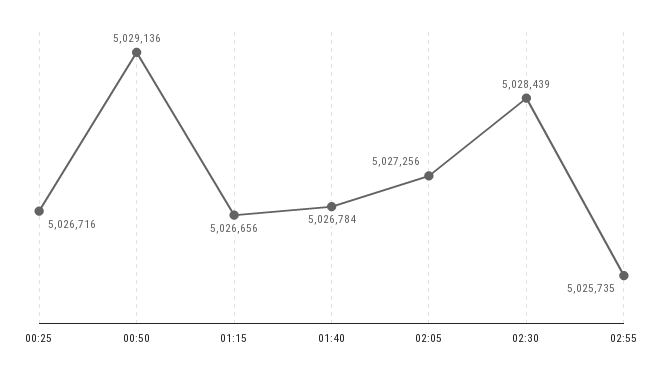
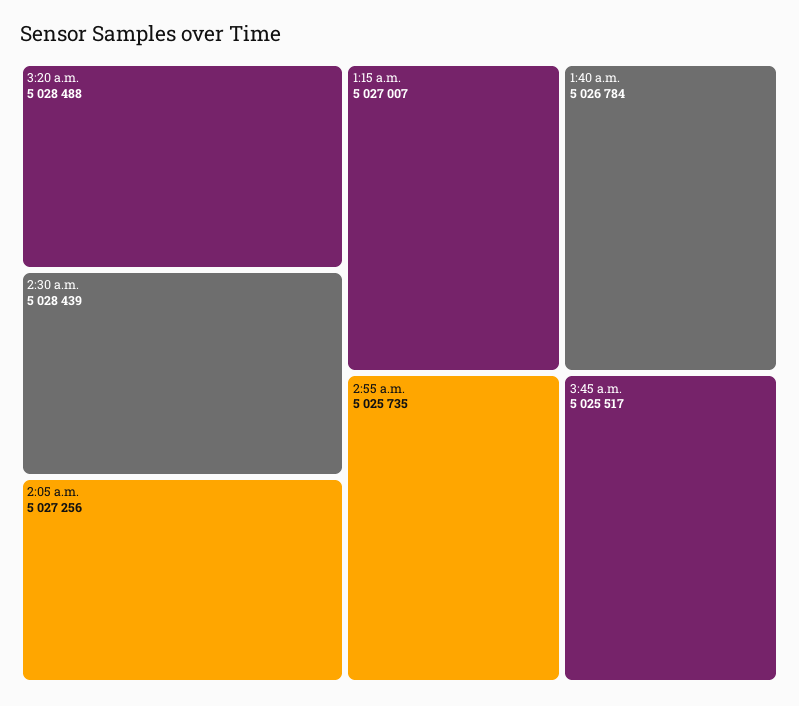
00:25: 5026716 -> none
00:50: 5029136 -> none
01:15: 5026656 -> 5027007
3:20 a.m.: none -> 5028488
3:45 a.m.: none -> 5025517

